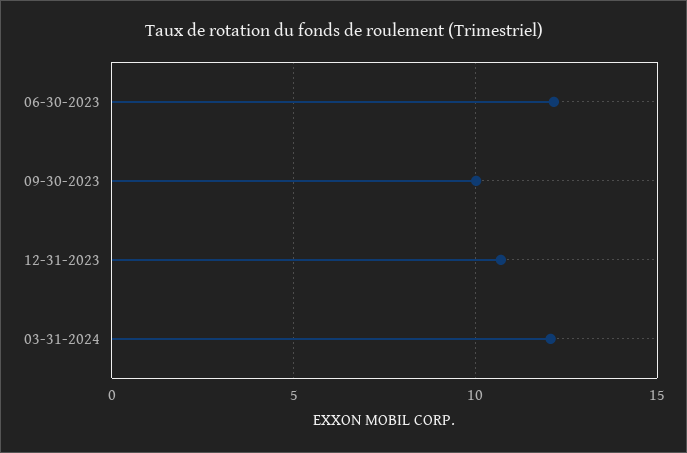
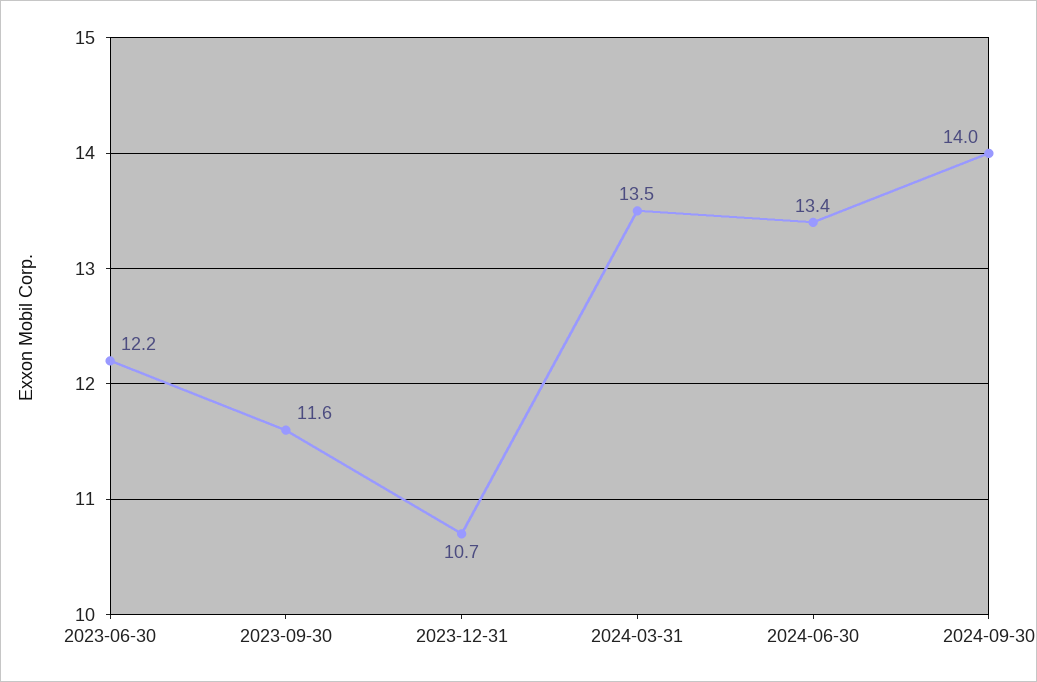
09-30-2023: 10 -> 11.6
03-31-2024: 12 -> 13.5
2024-06-30: none -> 13.4
2024-09-30: none -> 14

